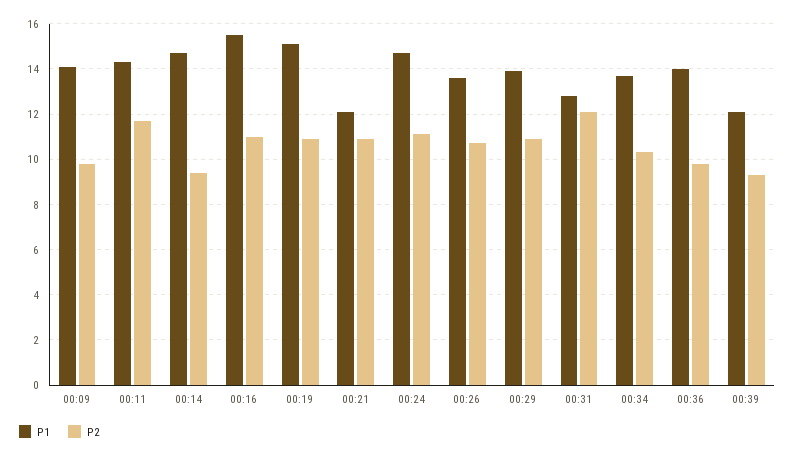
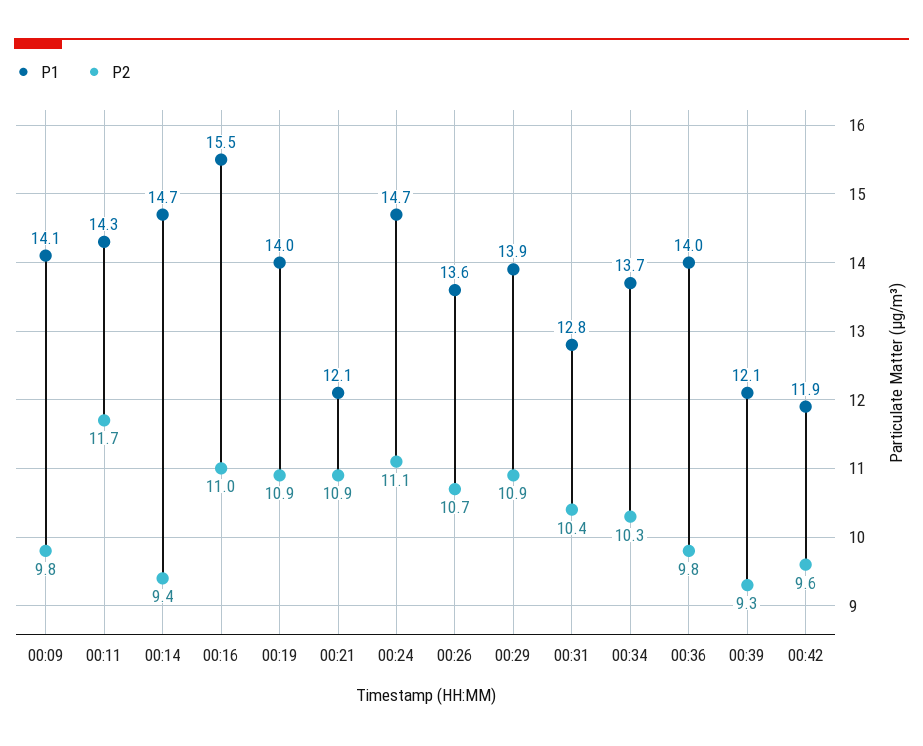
P1, 00:19: 15 -> 14
P2, 00:31: 12 -> 10.4
P1, 00:42: none -> 11.9
P2, 00:42: none -> 9.6

